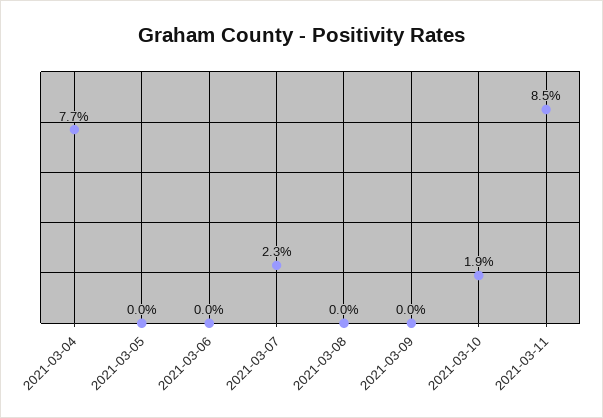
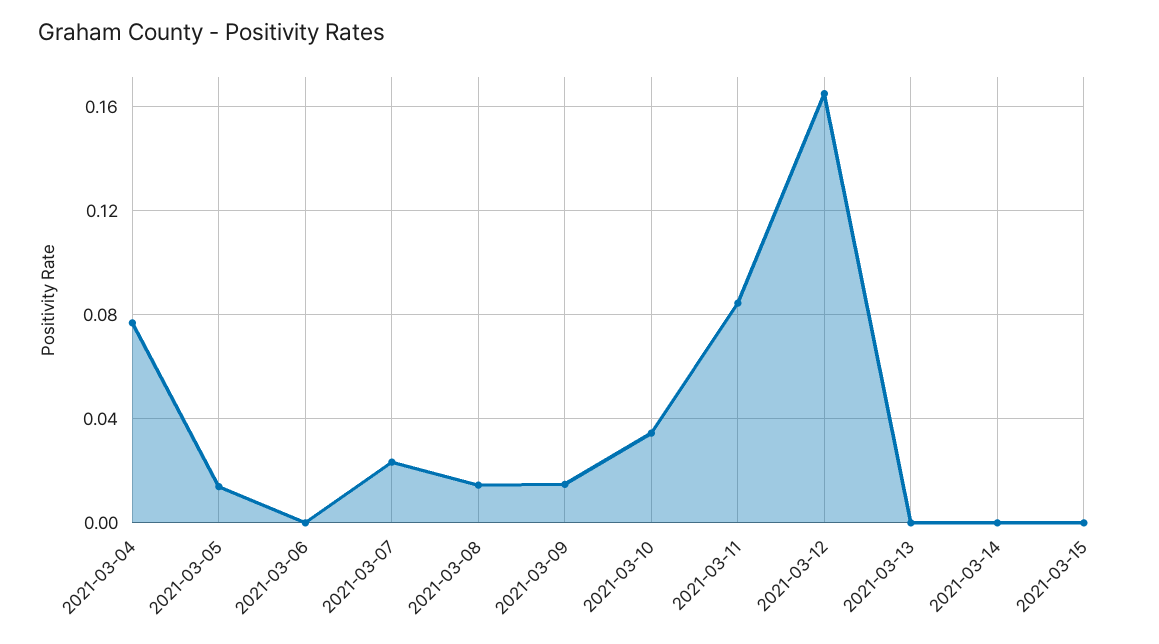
2021-03-05: 0 -> 0.015
2021-03-08: 0 -> 0.015
2021-03-09: 0 -> 0.015
2021-03-10: 0.019 -> 0.035
2021-03-12: none -> 0.165
2021-03-13: none -> 0
2021-03-14: none -> 0
2021-03-15: none -> 0

